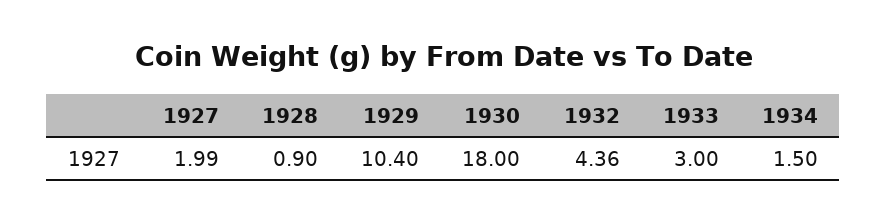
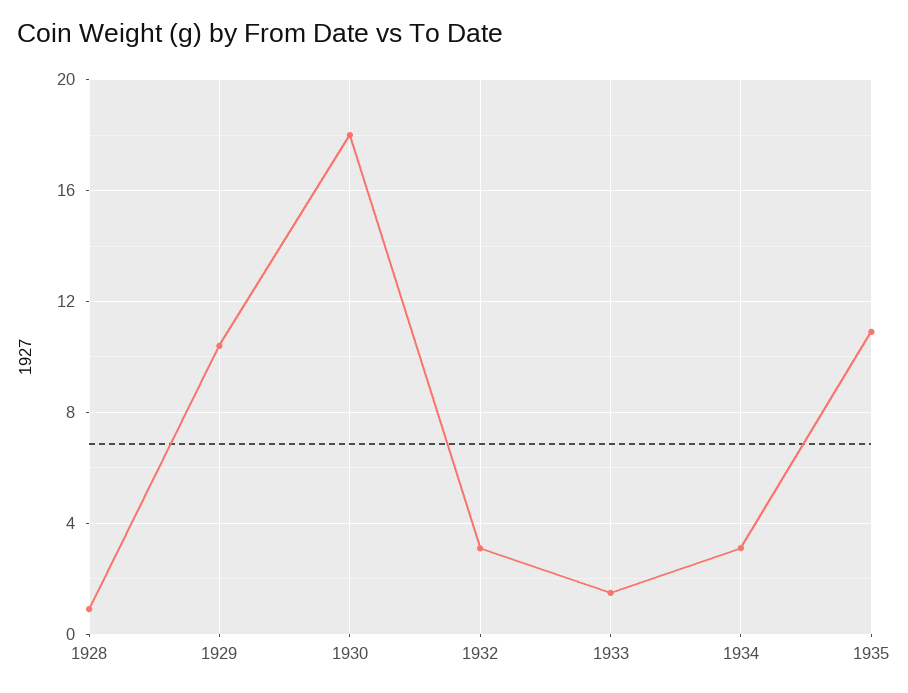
1927: 1.99 -> none
1932: 4.36 -> 3
1933: 3 -> 1.5
1934: 1.5 -> 3
1935: none -> 11

